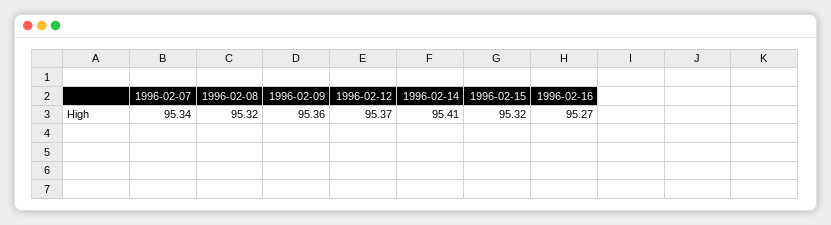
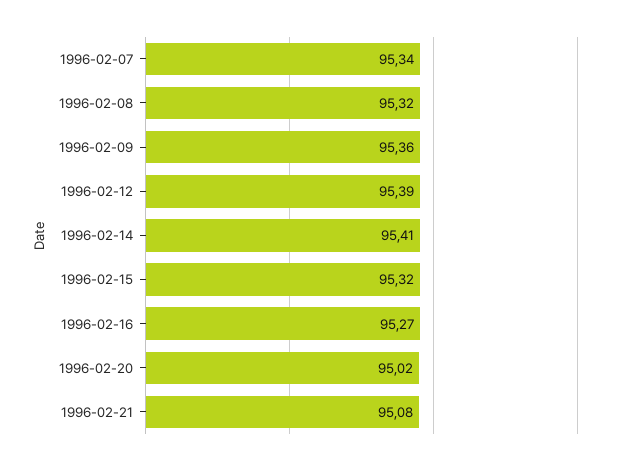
1996-02-12: 95.37 -> 95.39
1996-02-20: none -> 95.02
1996-02-21: none -> 95.08

